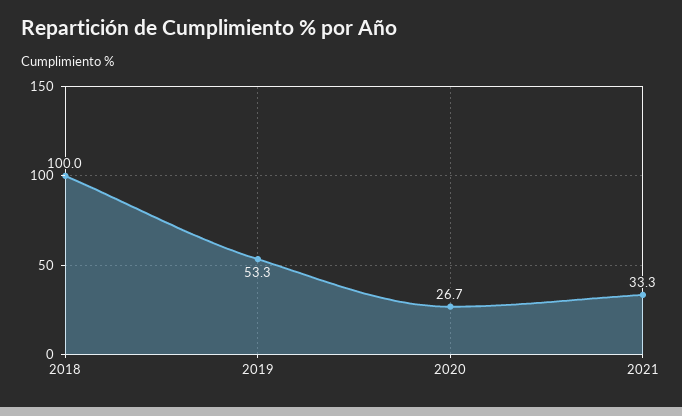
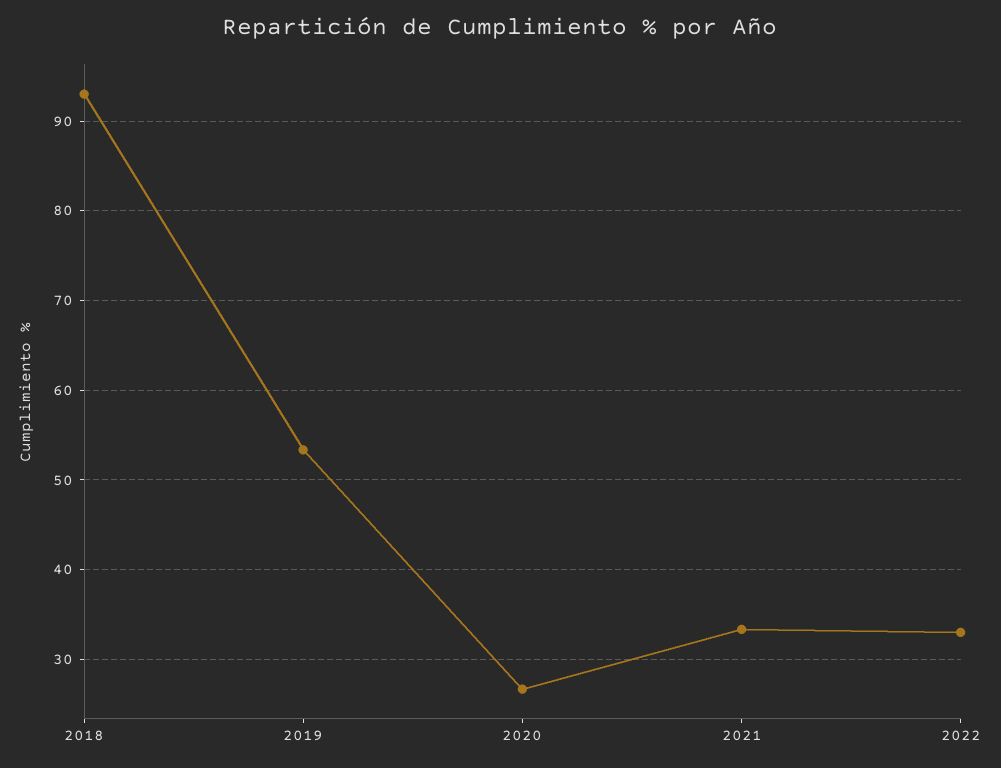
2018: 100 -> 93
2022: none -> 33

